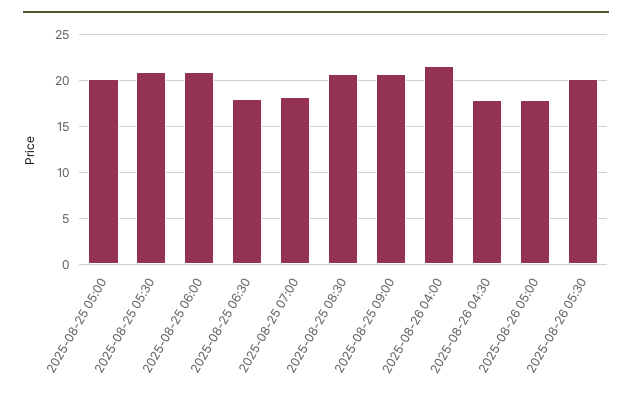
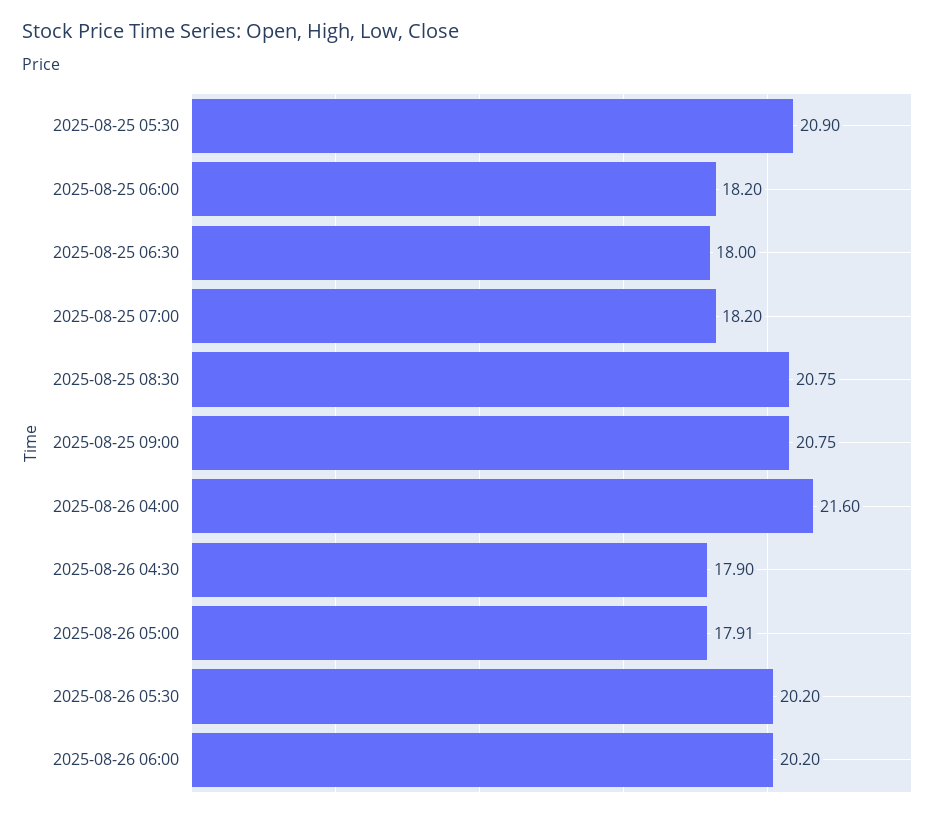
2025-08-25 05:00: 20 -> none
2025-08-25 06:00: 21 -> 18.2
2025-08-26 06:00: none -> 20.2

